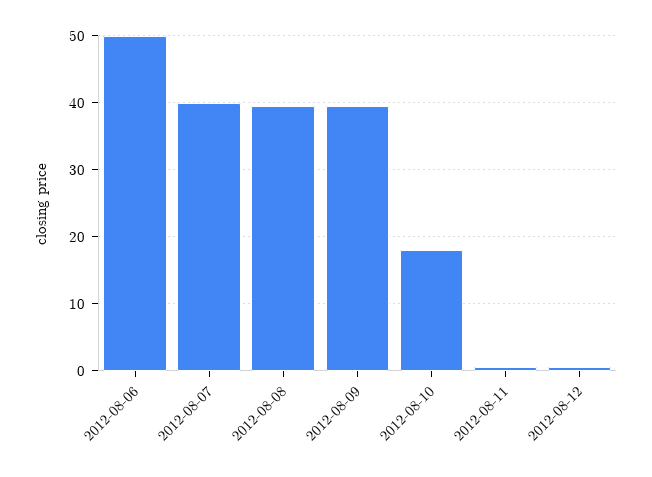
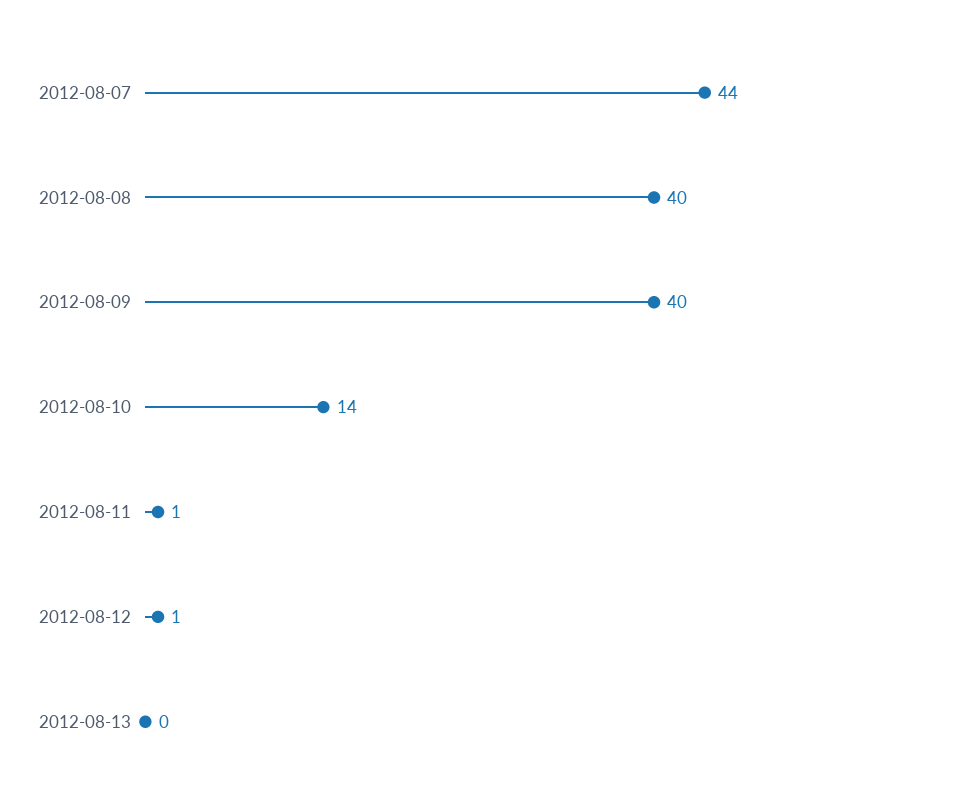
2012-08-06: 50 -> none
2012-08-07: 40 -> 44
2012-08-10: 18 -> 14
2012-08-13: none -> 0

